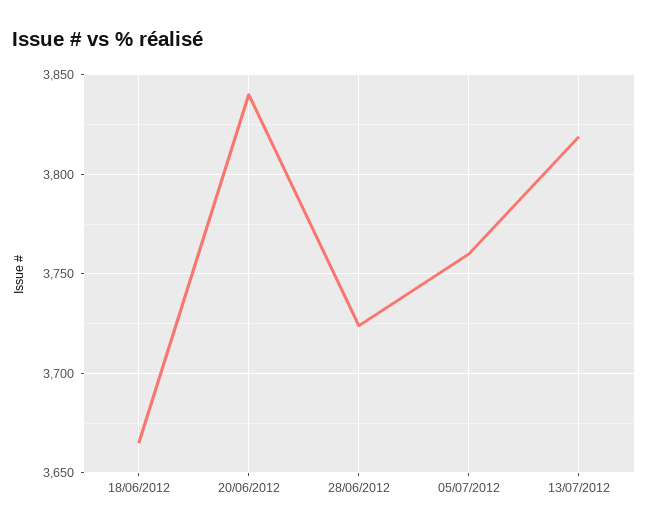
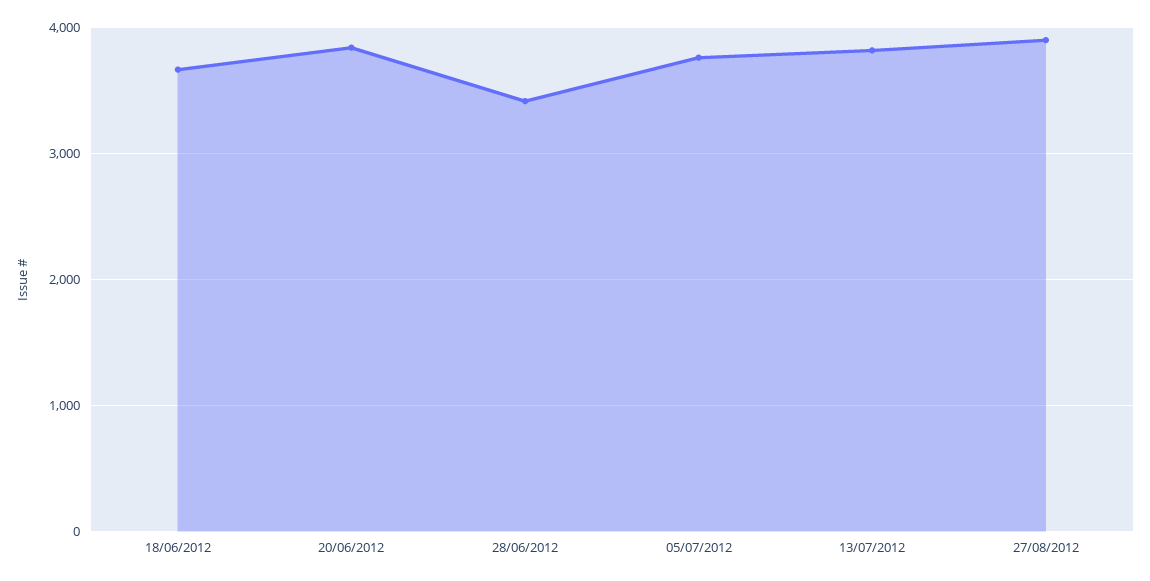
28/06/2012: 3725 -> 3400
27/08/2012: none -> 3900

